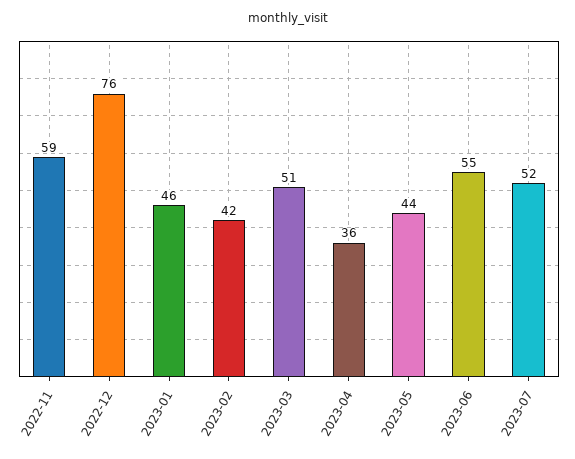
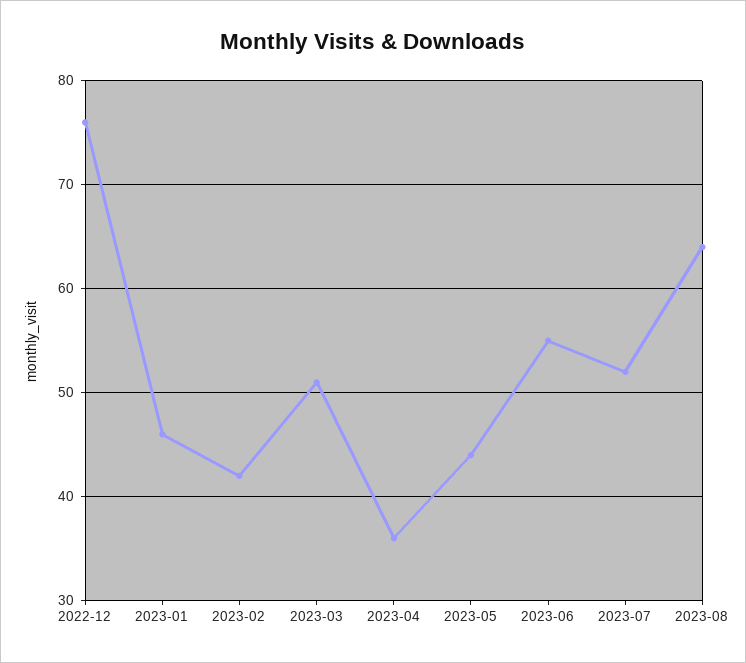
2022-11: 59 -> none
2023-08: none -> 64

